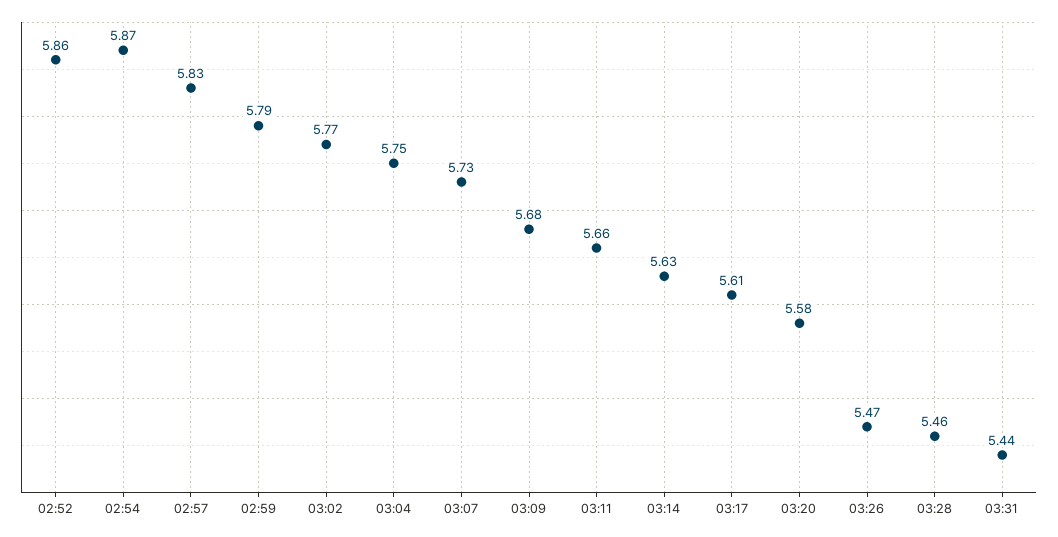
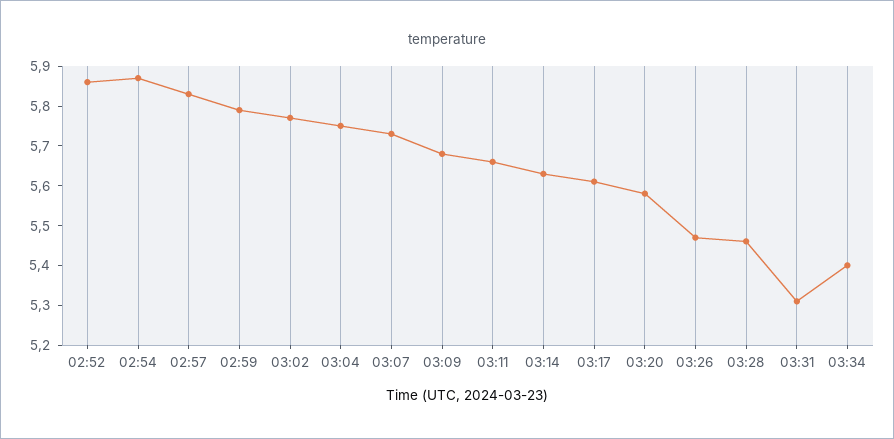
03:31: 5.44 -> 5.3
03:34: none -> 5.4

